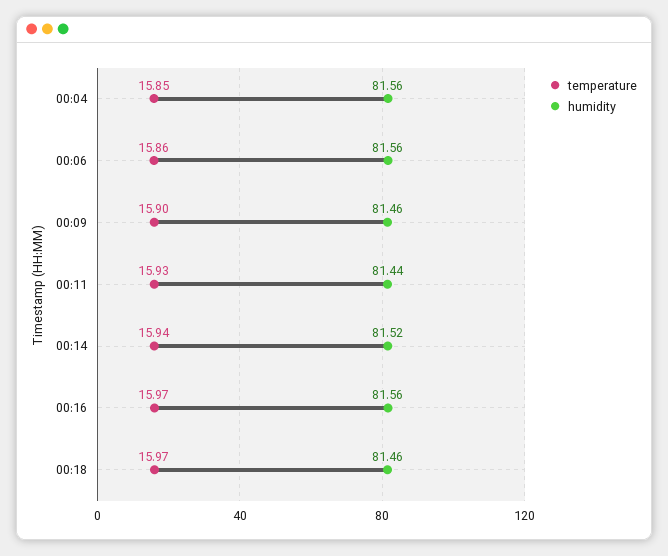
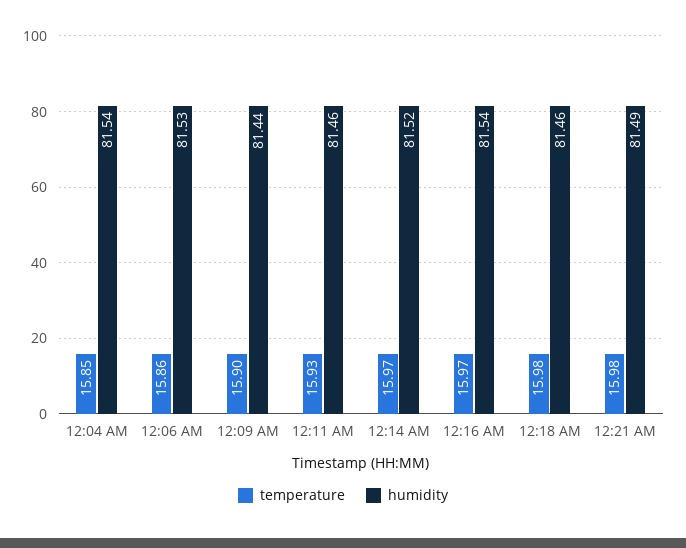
humidity, 00:04: 81.56 -> 81.54
humidity, 00:06: 81.56 -> 81.53
humidity, 00:09: 81.46 -> 81.44
humidity, 00:11: 81.44 -> 81.46
temperature, 00:14: 15.94 -> 15.97
humidity, 00:16: 81.56 -> 81.54
temperature, 00:18: 15.97 -> 15.98
temperature, 12:21 AM: none -> 15.98
humidity, 12:21 AM: none -> 81.49

